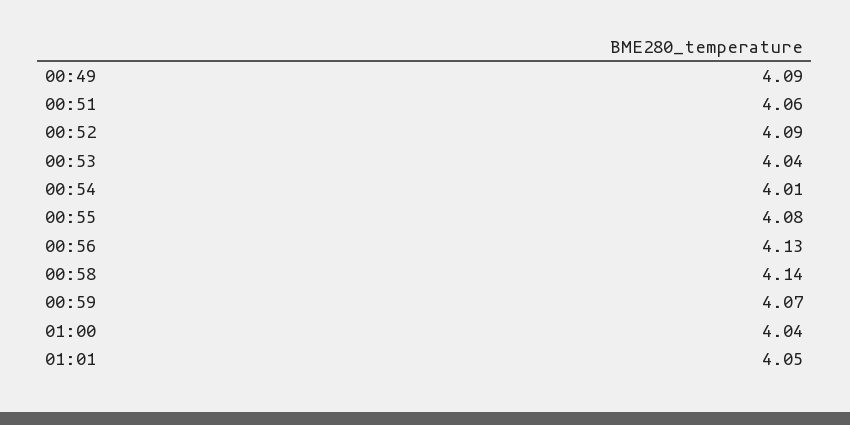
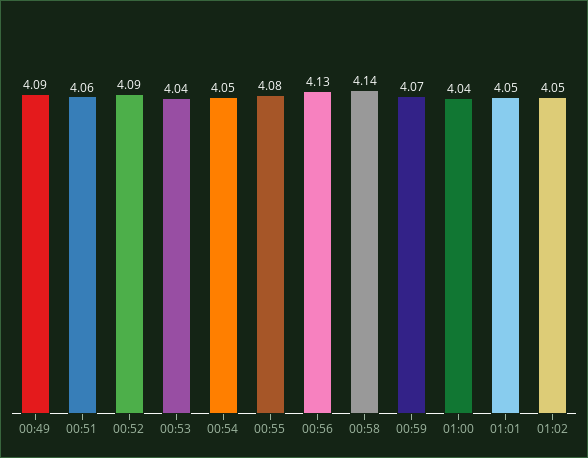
00:54: 4.01 -> 4.05
01:02: none -> 4.05

